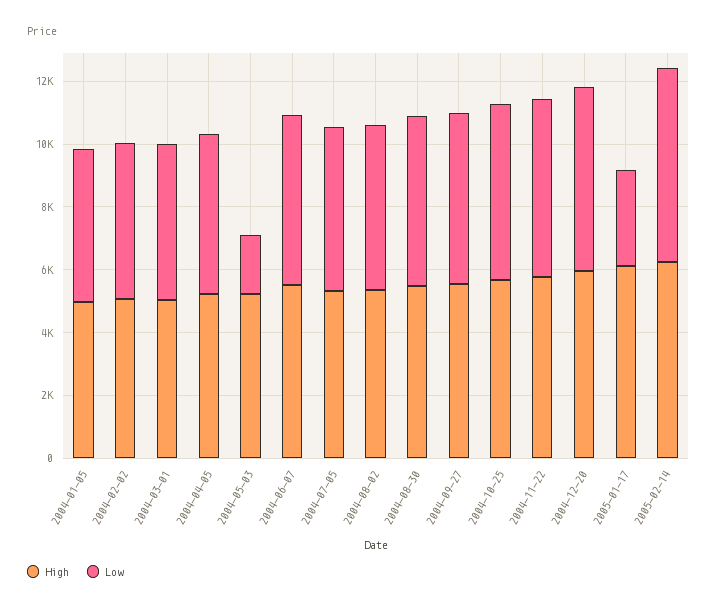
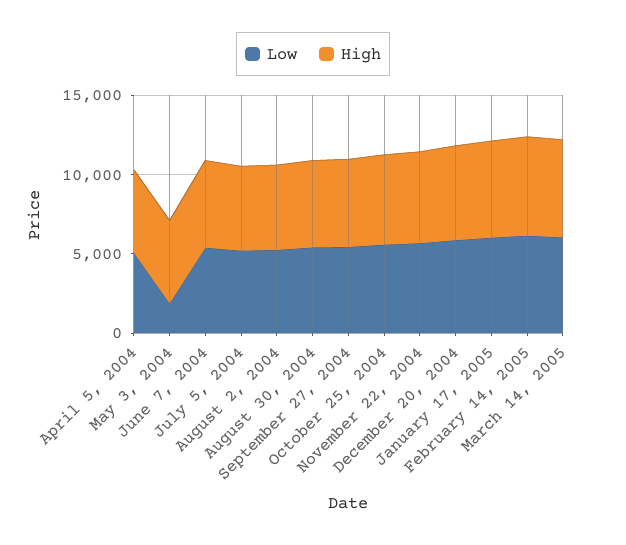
High, 2004-01-05: 5000 -> none
Low, 2004-01-05: 5000 -> none
High, 2004-02-02: 5000 -> none
Low, 2004-02-02: 5000 -> none
High, 2004-03-01: 5000 -> none
Low, 2004-03-01: 5000 -> none
Low, 2005-01-17: 3000 -> 6000
Low, March 14, 2005: none -> 6000
High, March 14, 2005: none -> 6000

